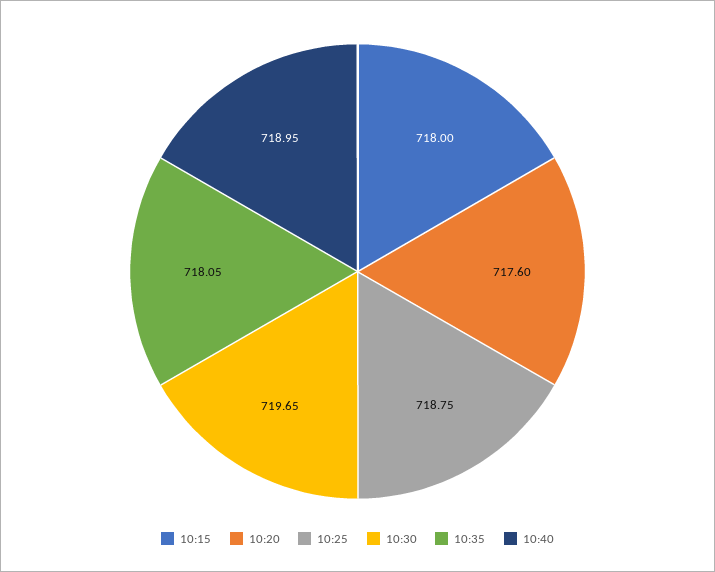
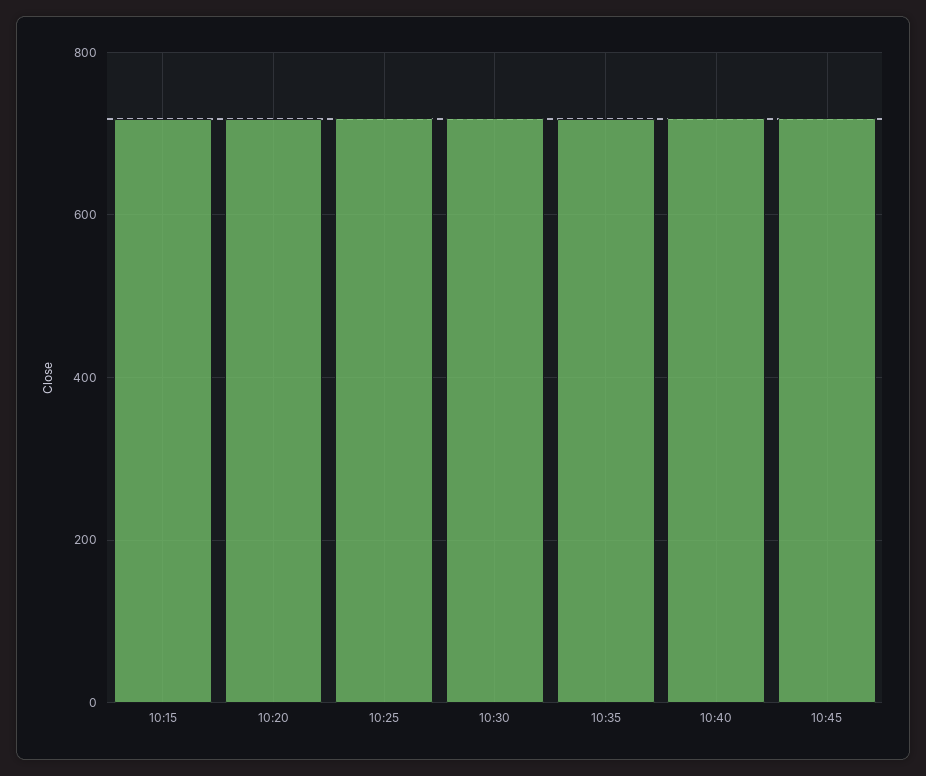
10:45: none -> 720

